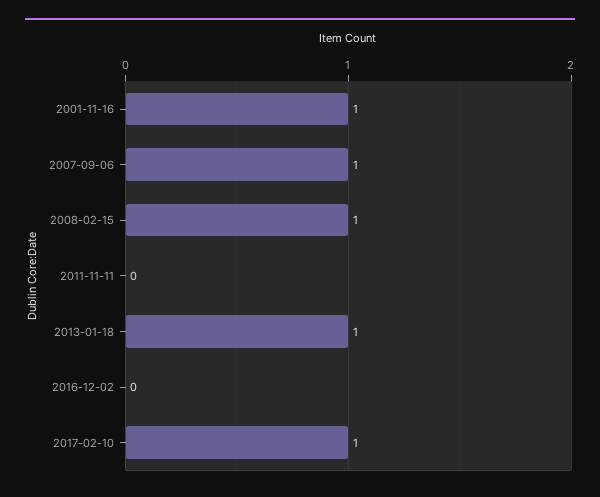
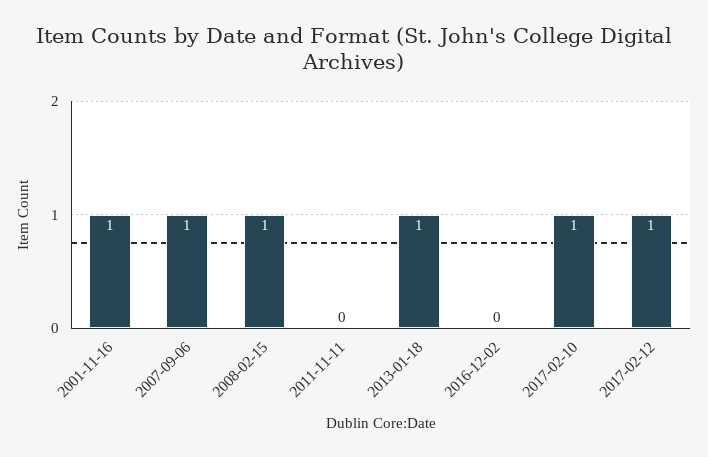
2017-02-12: none -> 1

